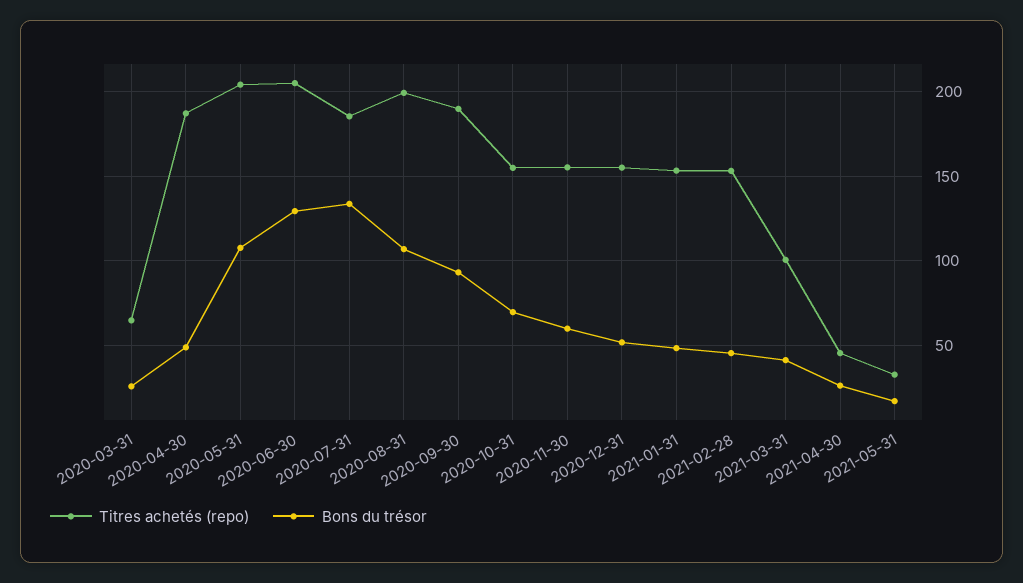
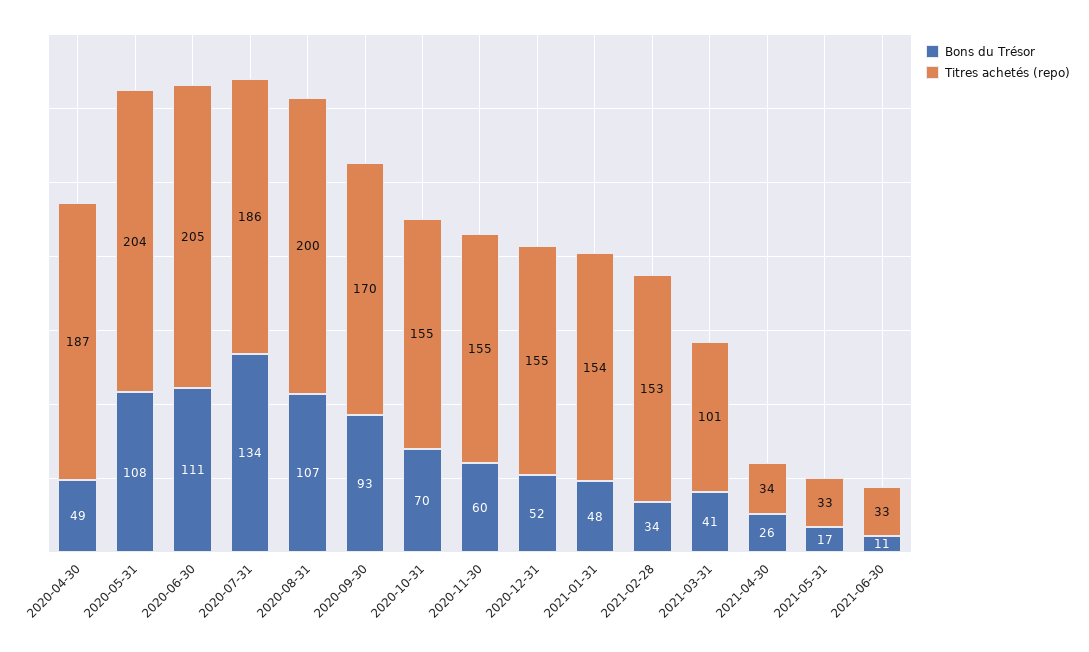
Titres achetés (repo), 2020-03-31: 65 -> none
Bons du trésor, 2020-03-31: 25 -> none
Bons du trésor, 2020-06-30: 130 -> 111
Titres achetés (repo), 2020-09-30: 190 -> 170
Bons du trésor, 2021-02-28: 45 -> 34
Titres achetés (repo), 2021-04-30: 45 -> 34
Bons du trésor, 2021-06-30: none -> 11
Titres achetés (repo), 2021-06-30: none -> 33

